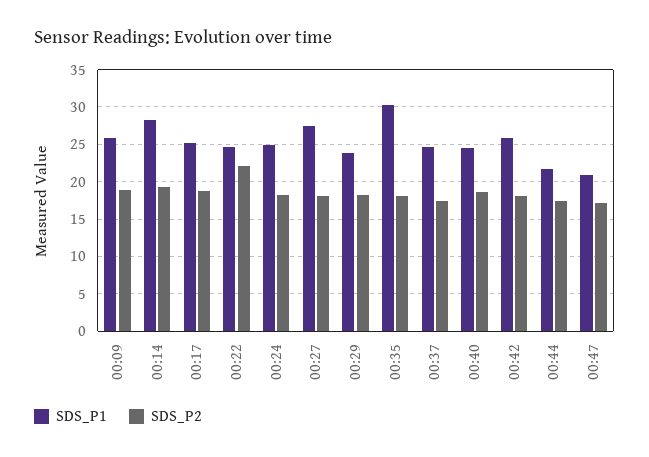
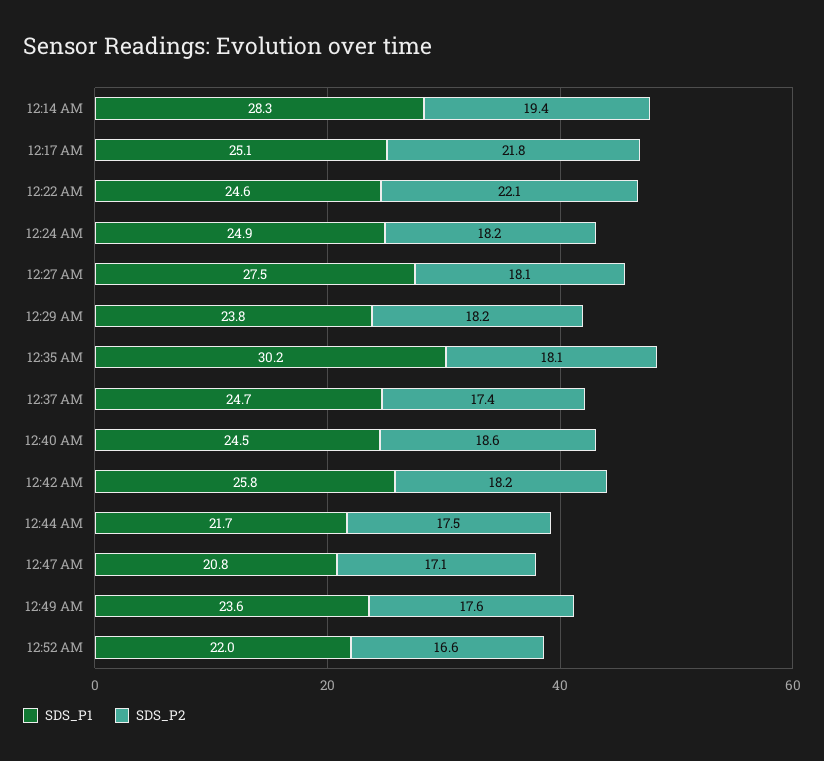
SDS_P1, 00:09: 26 -> none
SDS_P2, 00:09: 19 -> none
SDS_P2, 00:17: 19 -> 21.8
SDS_P1, 12:49 AM: none -> 23.6
SDS_P2, 12:49 AM: none -> 17.6
SDS_P1, 12:52 AM: none -> 22
SDS_P2, 12:52 AM: none -> 16.6

